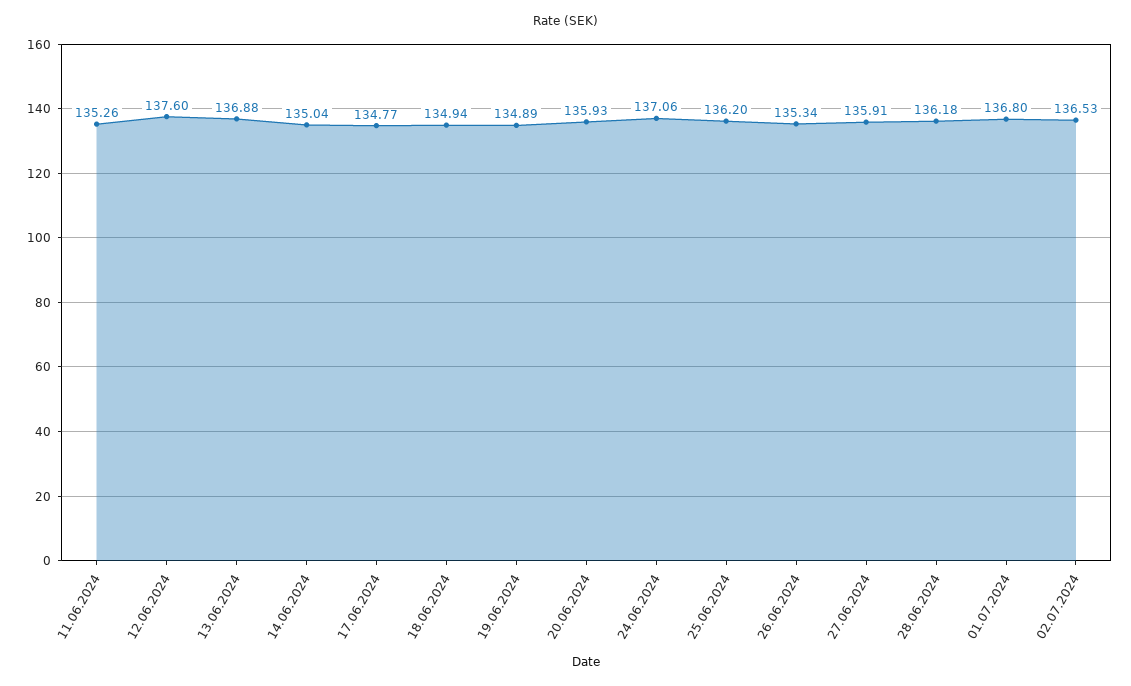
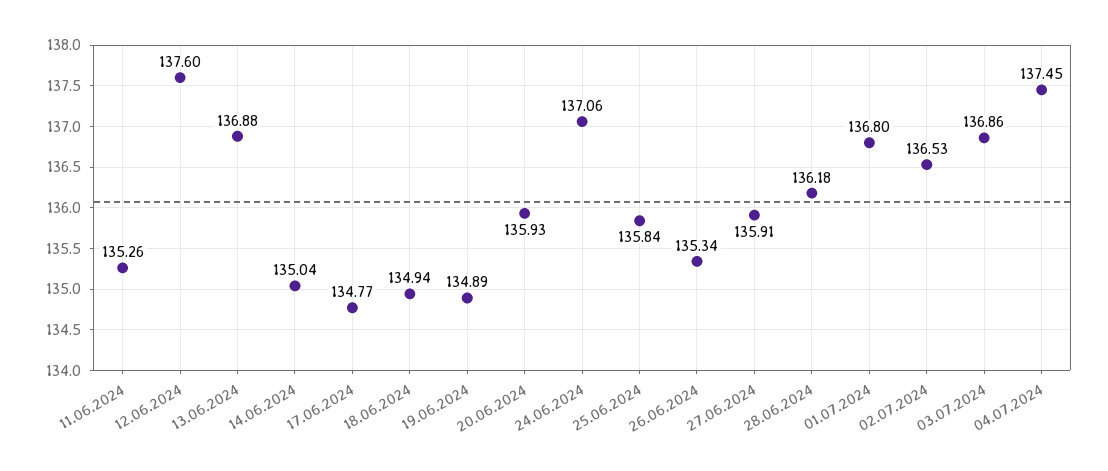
25.06.2024: 136.2 -> 135.84
03.07.2024: none -> 136.86
04.07.2024: none -> 137.45

